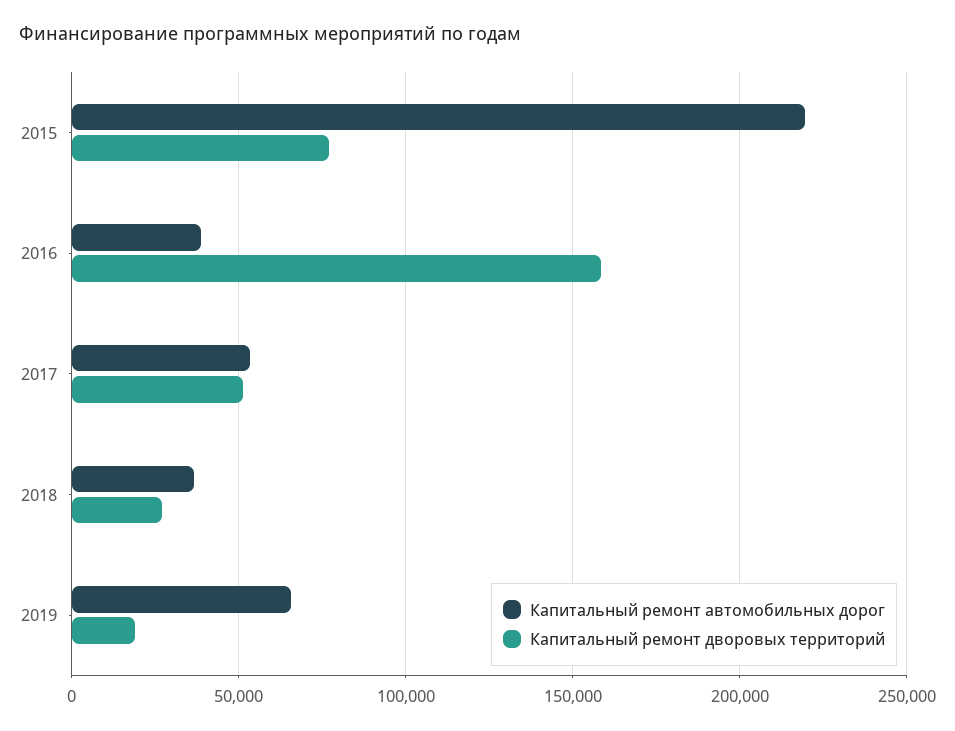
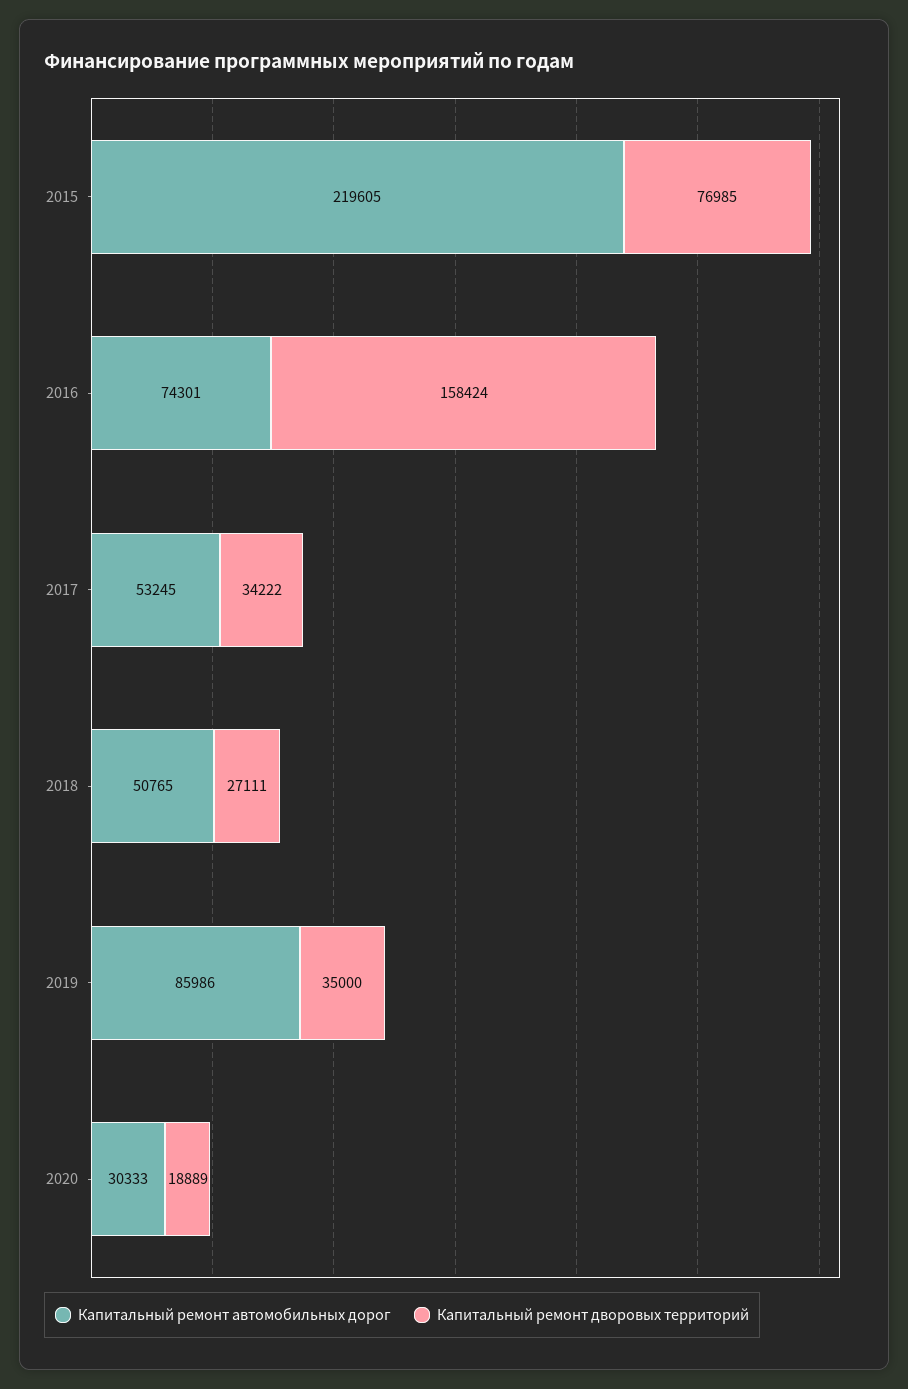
Капитальный ремонт автомобильных дорог, 2016: 40000 -> 74301
Капитальный ремонт дворовых территорий, 2017: 50000 -> 34222
Капитальный ремонт автомобильных дорог, 2018: 35000 -> 50765
Капитальный ремонт автомобильных дорог, 2019: 65000 -> 85986
Капитальный ремонт дворовых территорий, 2019: 20000 -> 35000
Капитальный ремонт автомобильных дорог, 2020: none -> 30333
Капитальный ремонт дворовых территорий, 2020: none -> 18889

